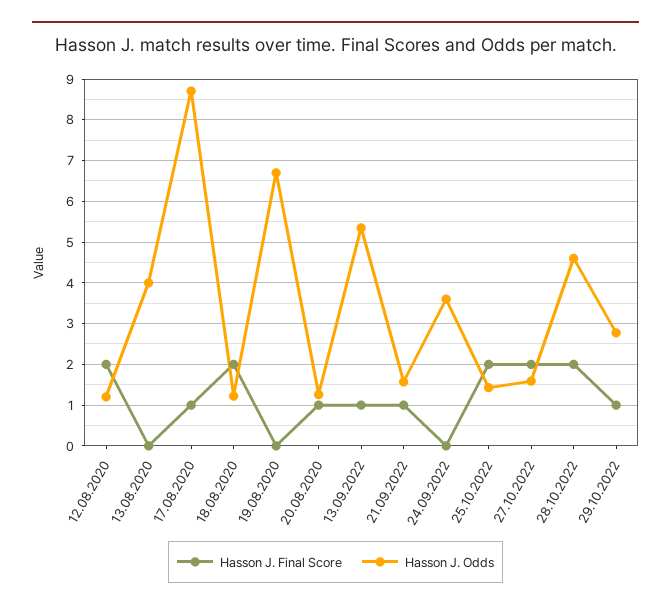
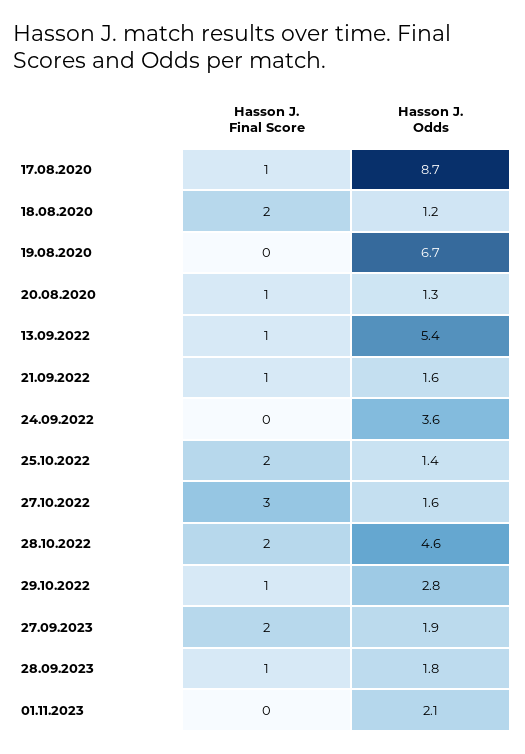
Hasson J. Final Score, 12.08.2020: 2 -> none
Hasson J. Odds, 12.08.2020: 1.2 -> none
Hasson J. Final Score, 13.08.2020: 0 -> none
Hasson J. Odds, 13.08.2020: 4 -> none
Hasson J. Final Score, 27.10.2022: 2 -> 3
Hasson J. Final Score, 27.09.2023: none -> 2
Hasson J. Odds, 27.09.2023: none -> 1.9
Hasson J. Final Score, 28.09.2023: none -> 1
Hasson J. Odds, 28.09.2023: none -> 1.8
Hasson J. Final Score, 01.11.2023: none -> 0
Hasson J. Odds, 01.11.2023: none -> 2.1

